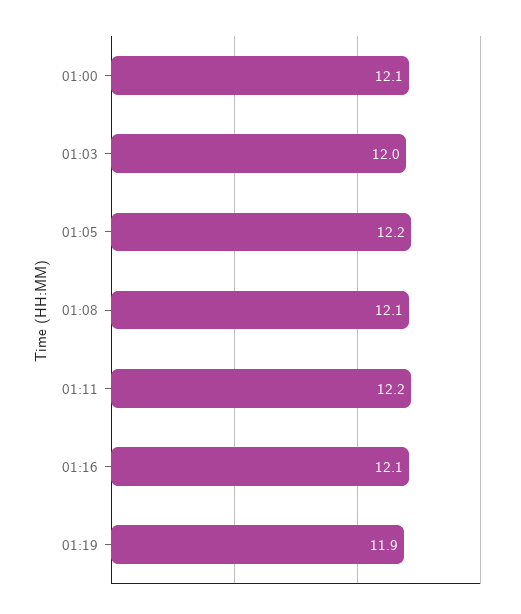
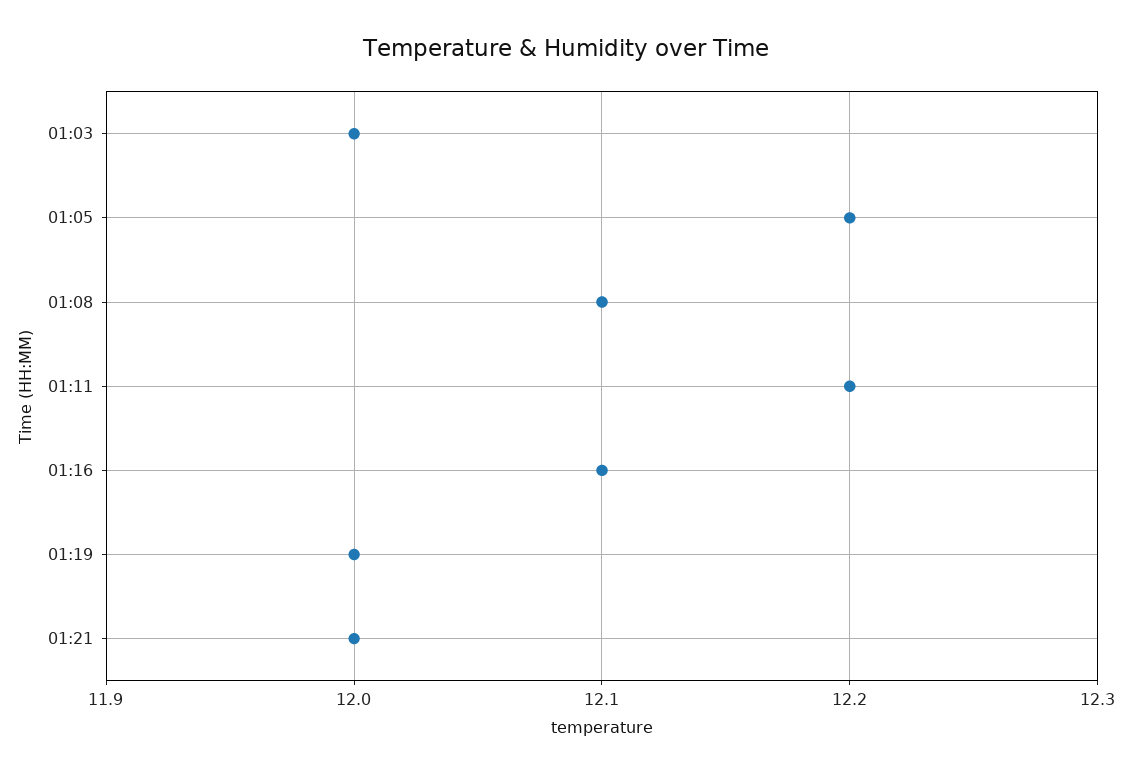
01:00: 12.1 -> none
01:19: 11.9 -> 12
01:21: none -> 12

